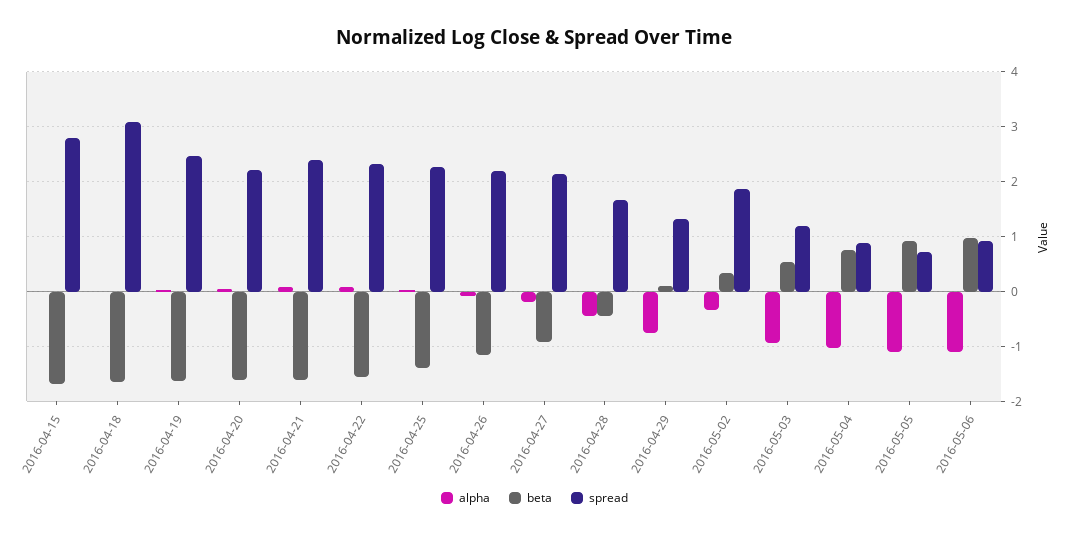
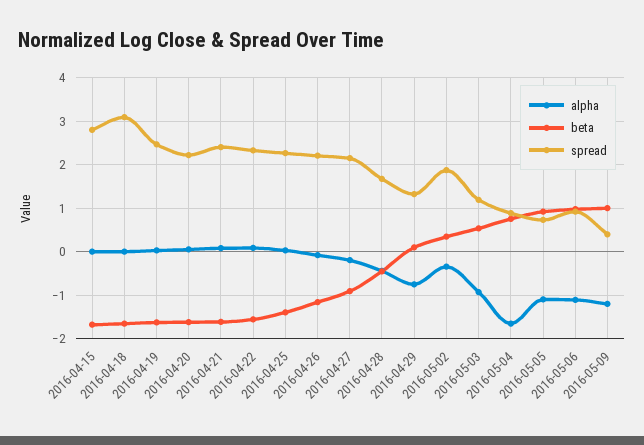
alpha, 2016-05-04: -1 -> -1.6
alpha, 2016-05-09: none -> -1.2
beta, 2016-05-09: none -> 1
spread, 2016-05-09: none -> 0.4

